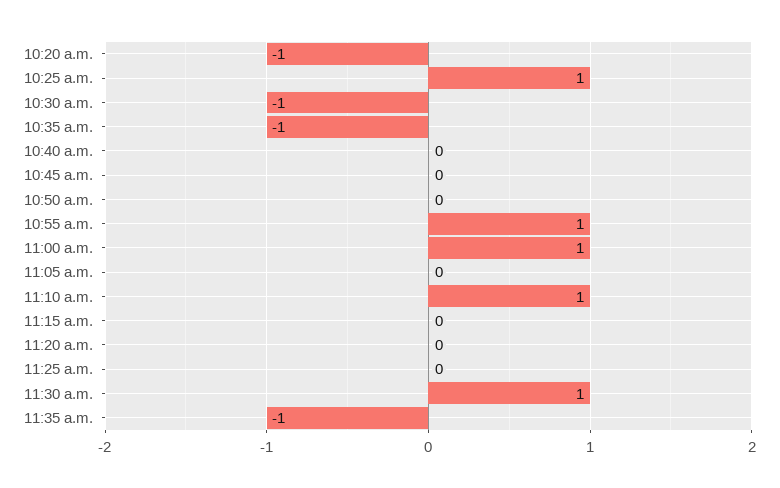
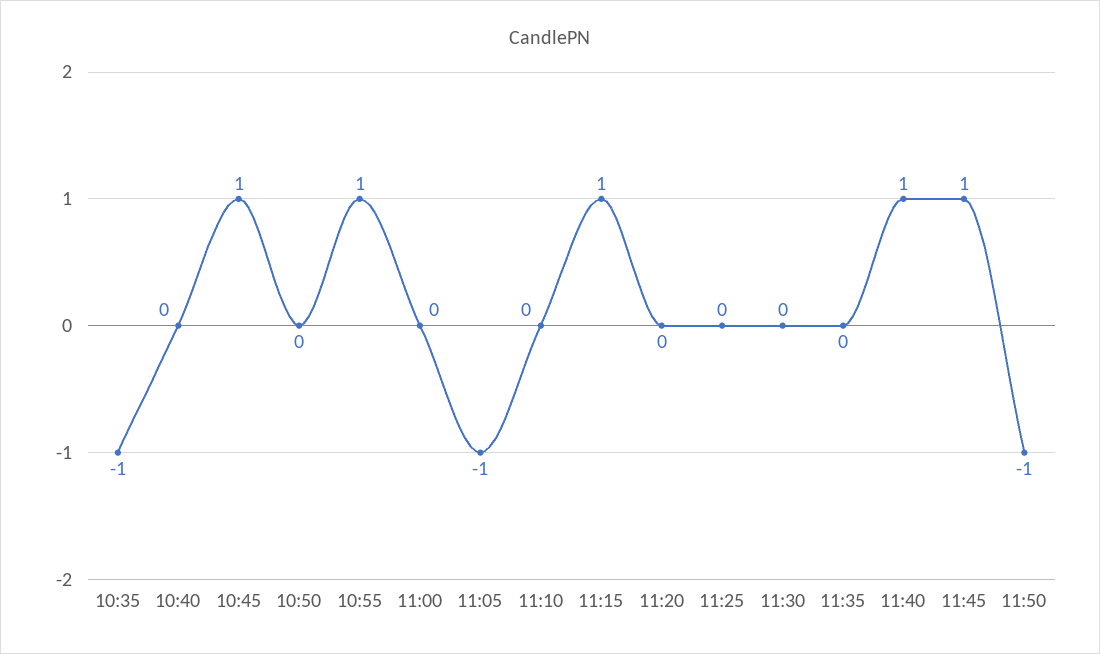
10:20 a.m.: -1 -> none
10:25 a.m.: 1 -> none
10:30 a.m.: -1 -> none
10:45 a.m.: 0 -> 1
11:00 a.m.: 1 -> 0
11:05 a.m.: 0 -> -1
11:10 a.m.: 1 -> 0
11:15 a.m.: 0 -> 1
11:30 a.m.: 1 -> 0
11:35 a.m.: -1 -> 0
11:40: none -> 1
11:45: none -> 1
11:50: none -> -1

